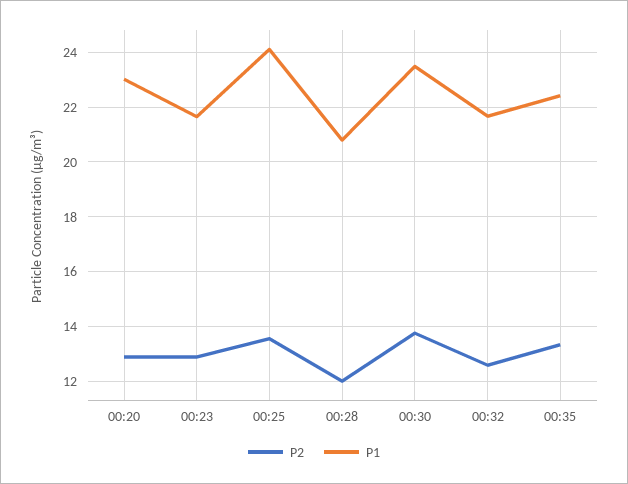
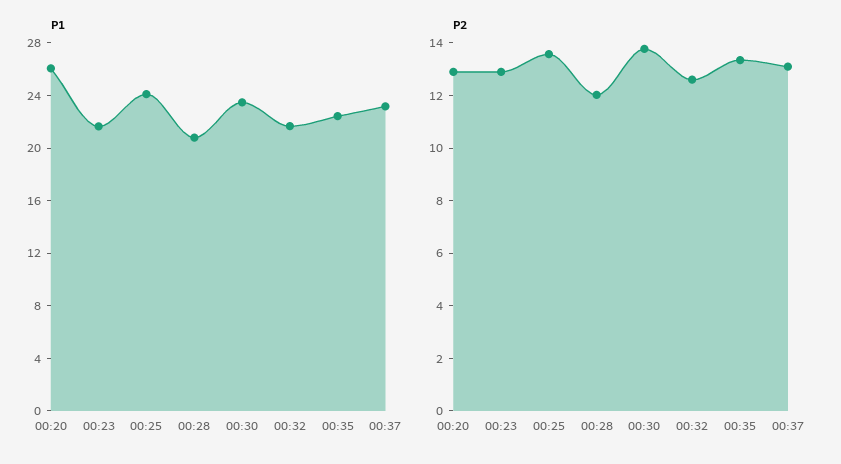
P1, 00:20: 23 -> 26
P1, 00:37: none -> 23
P2, 00:37: none -> 13

